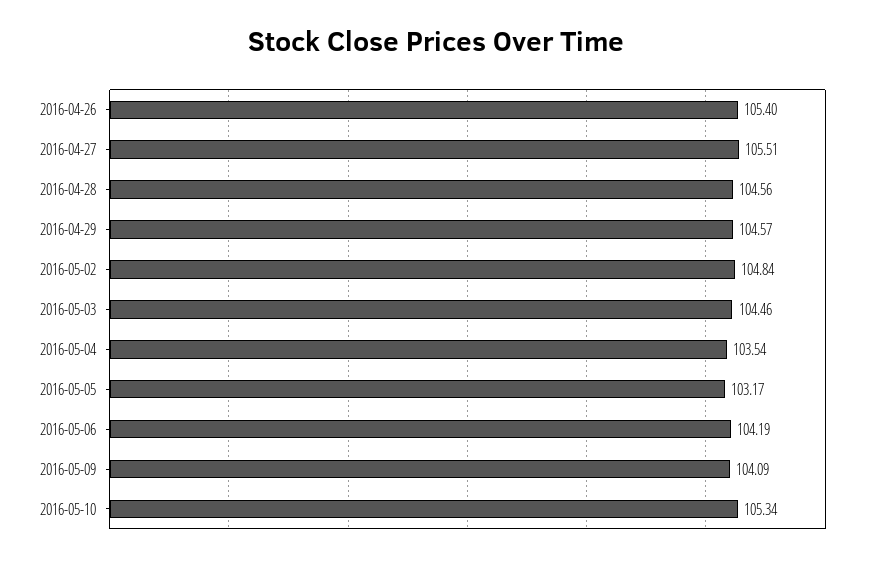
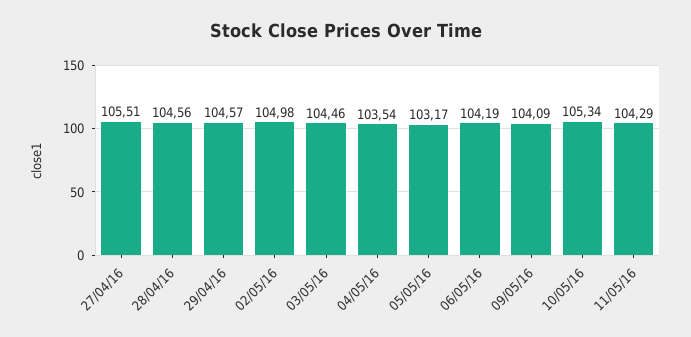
2016-04-26: 105.4 -> none
2016-05-02: 104.84 -> 104.98
11/05/16: none -> 104.29

